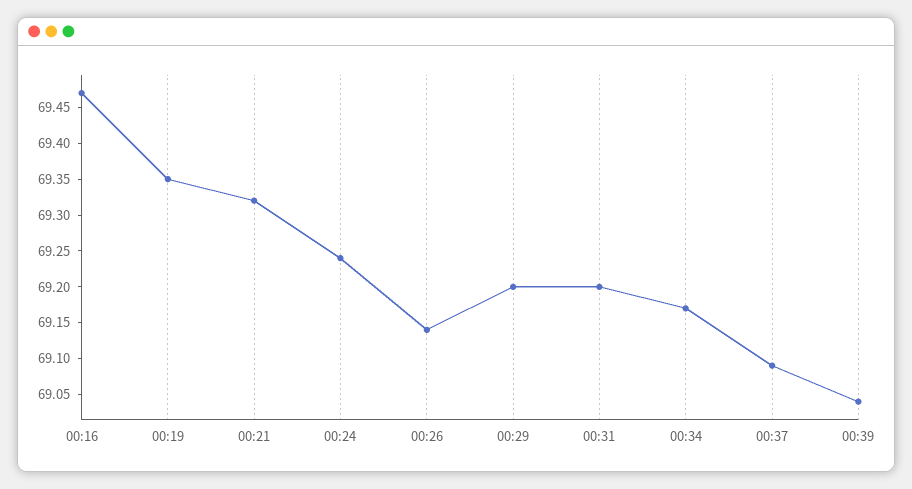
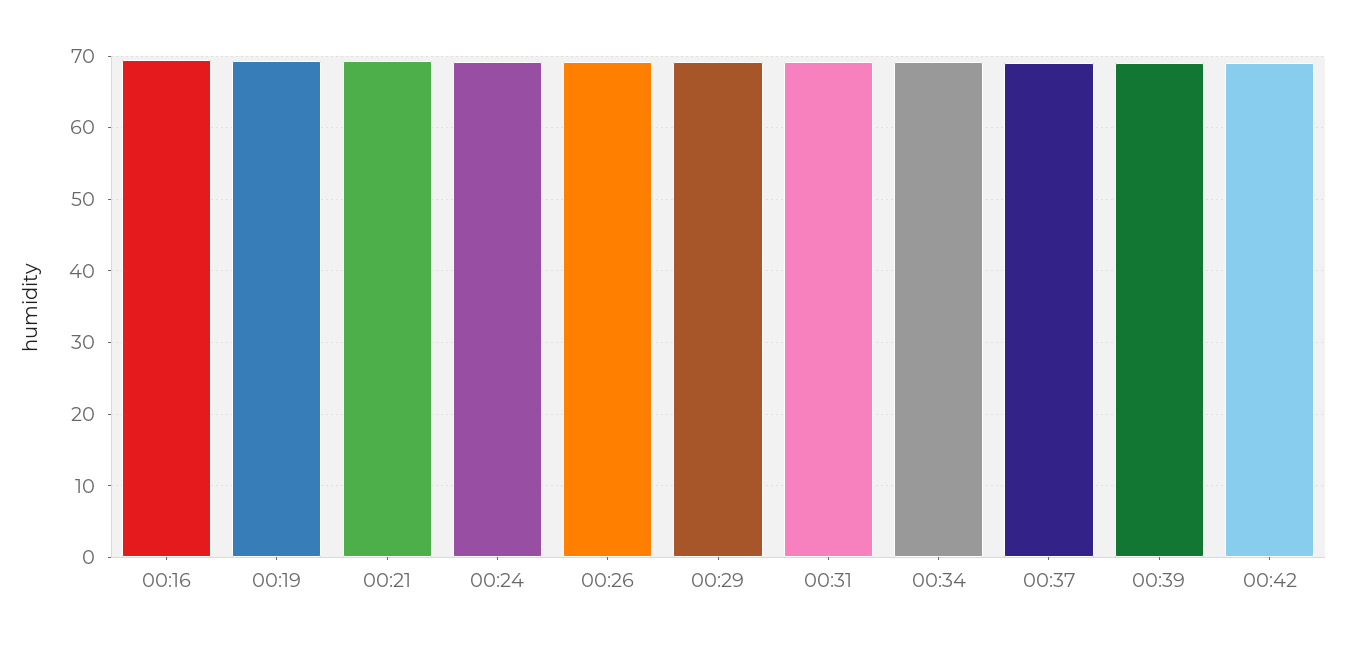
00:42: none -> 69

